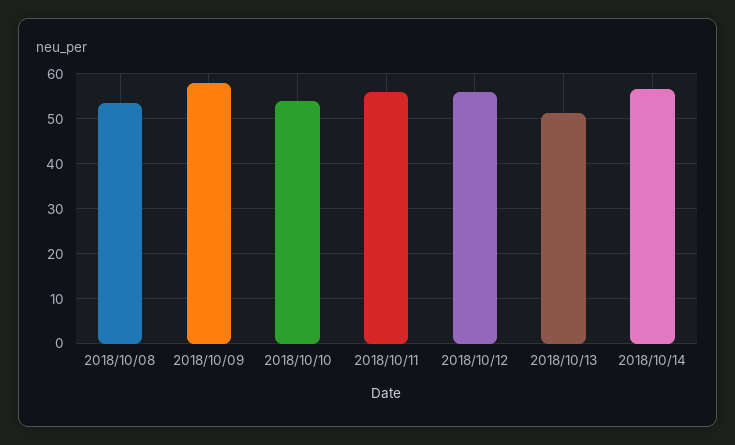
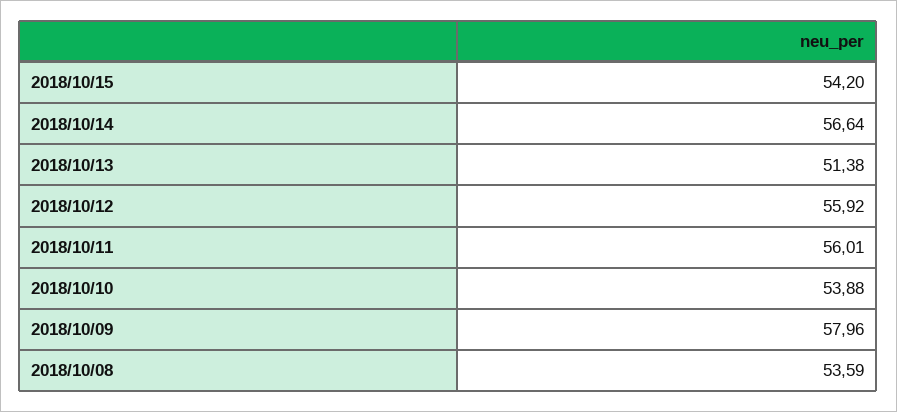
2018/10/15: none -> 54.2

